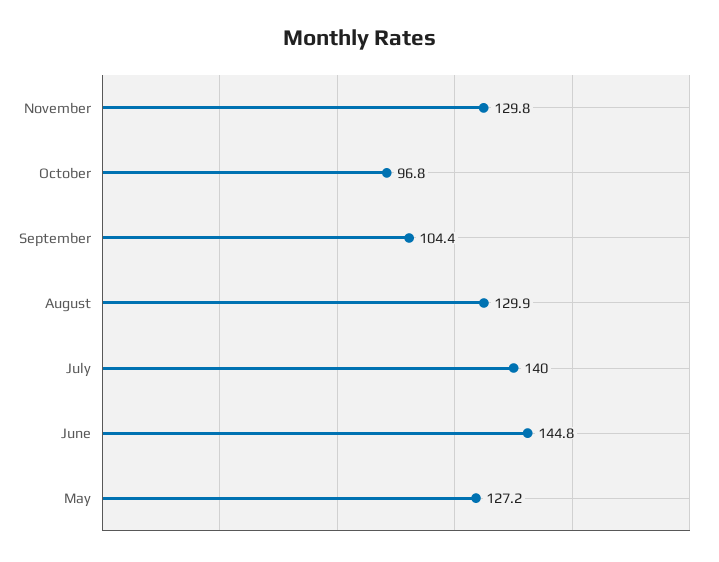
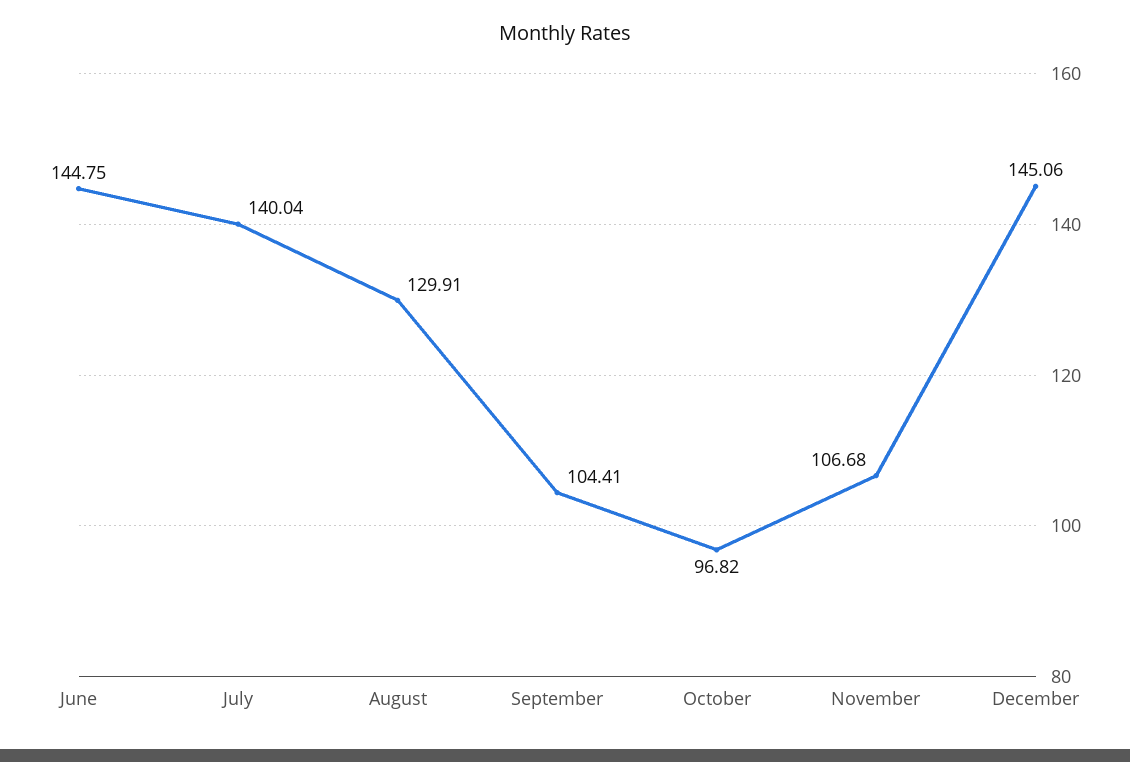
November: 129.8 -> 106.68
May: 127.2 -> none
December: none -> 145.06

